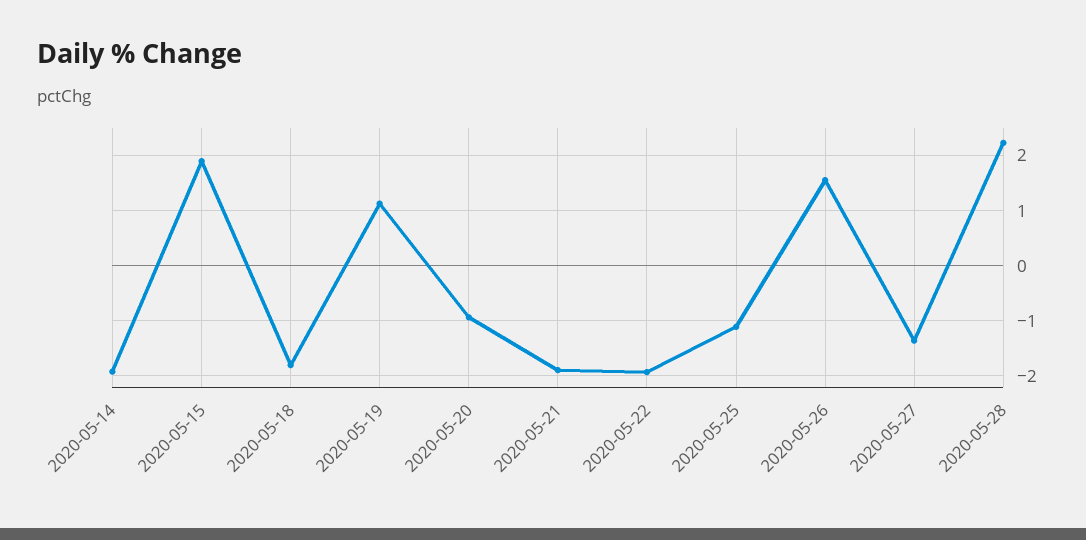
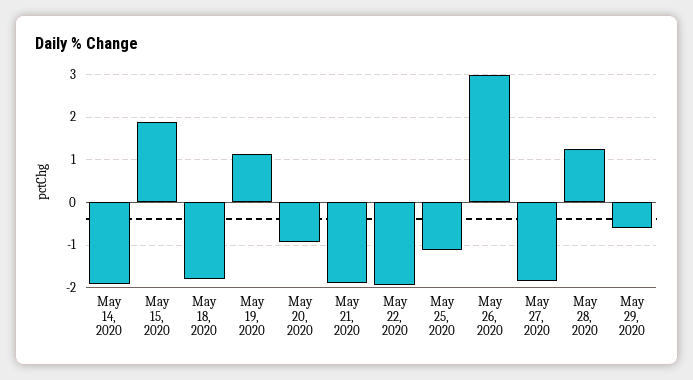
2020-05-26: 1.6 -> 3
2020-05-27: -1.4 -> -1.8
2020-05-28: 2.2 -> 1.2
May 29, 2020: none -> -0.6

